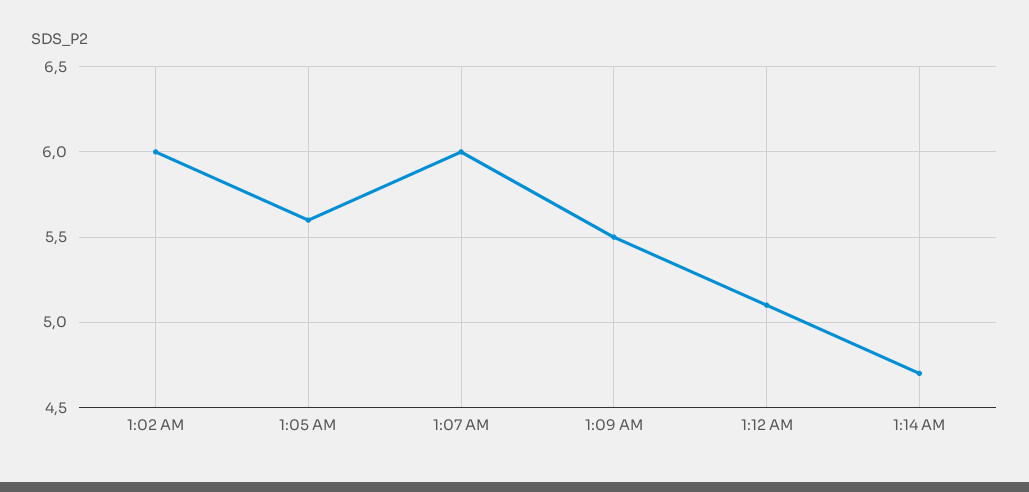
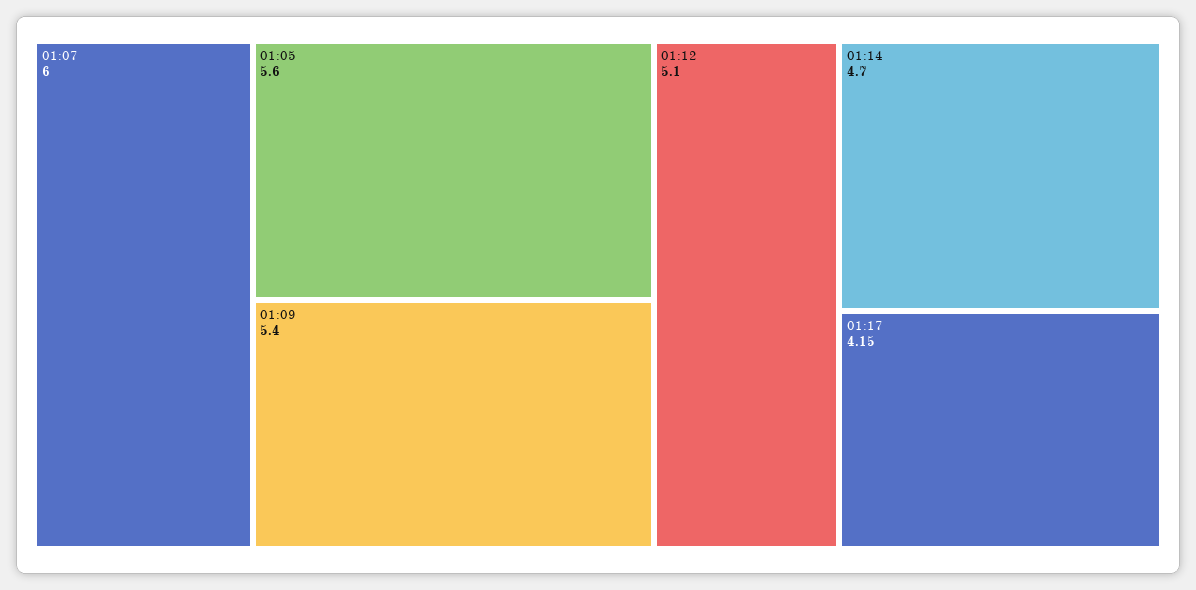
1:02 AM: 6 -> none
1:09 AM: 5.5 -> 5.4
01:17: none -> 4.15

